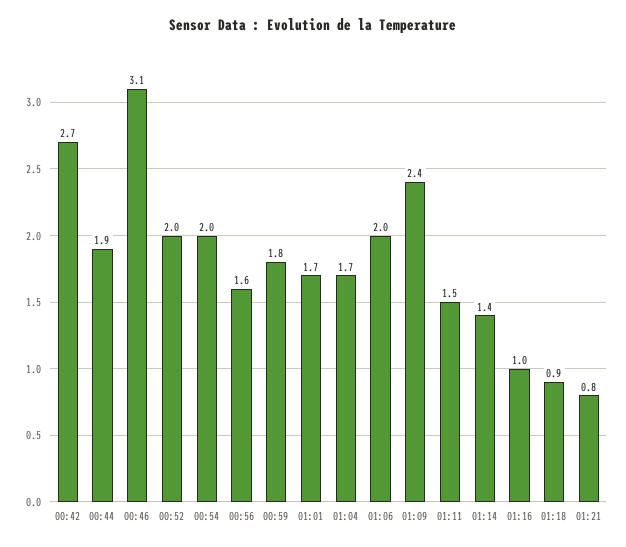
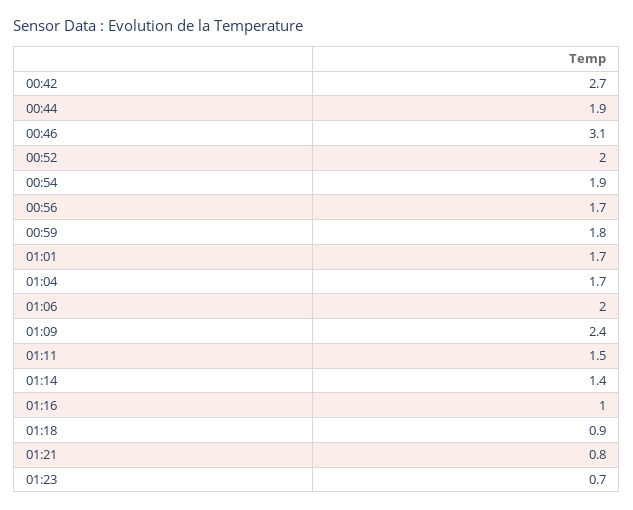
00:54: 2 -> 1.9
00:56: 1.6 -> 1.7
01:23: none -> 0.7

